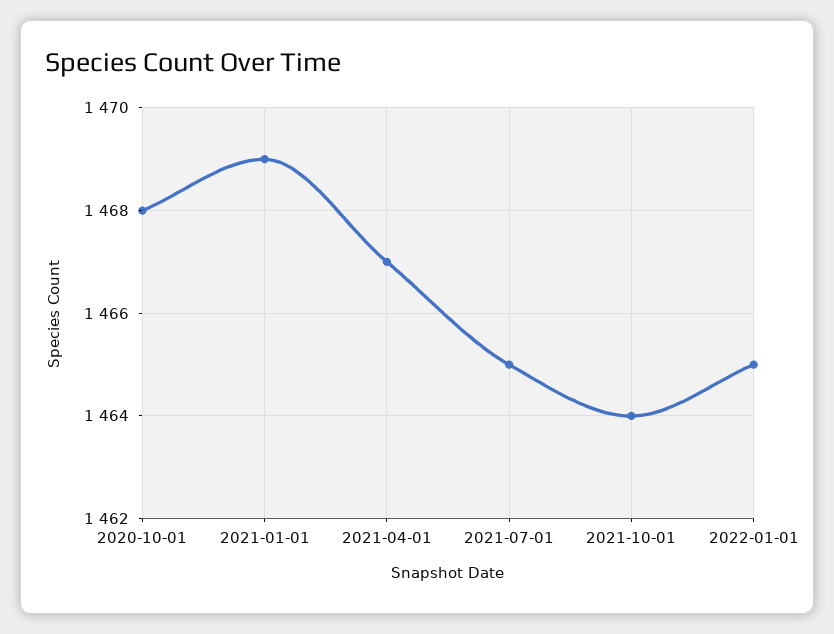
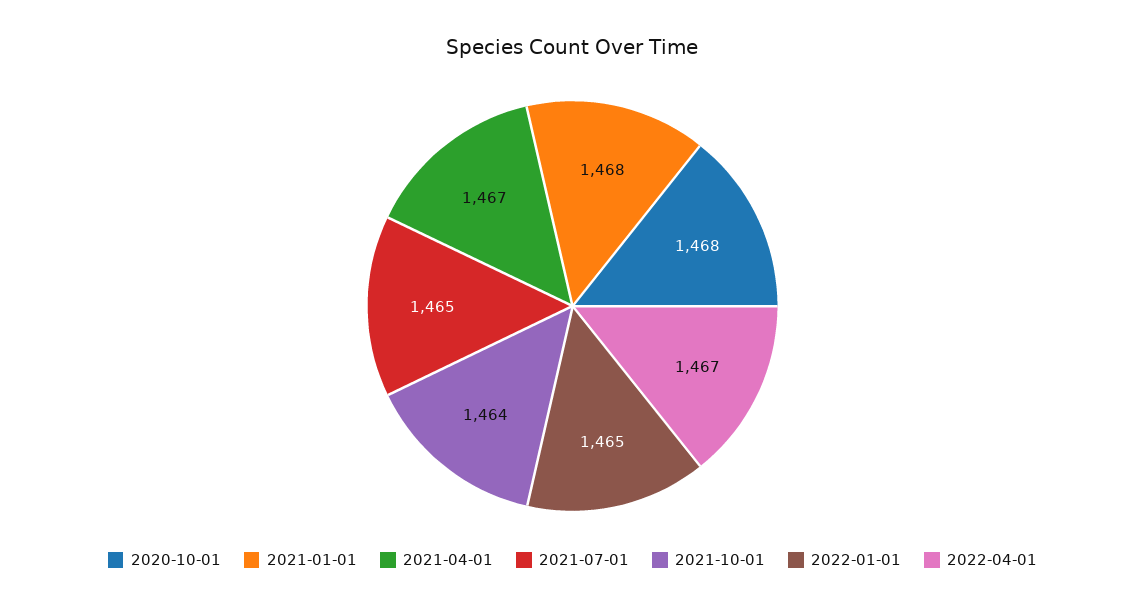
2021-01-01: 1469 -> 1468
2022-04-01: none -> 1467

